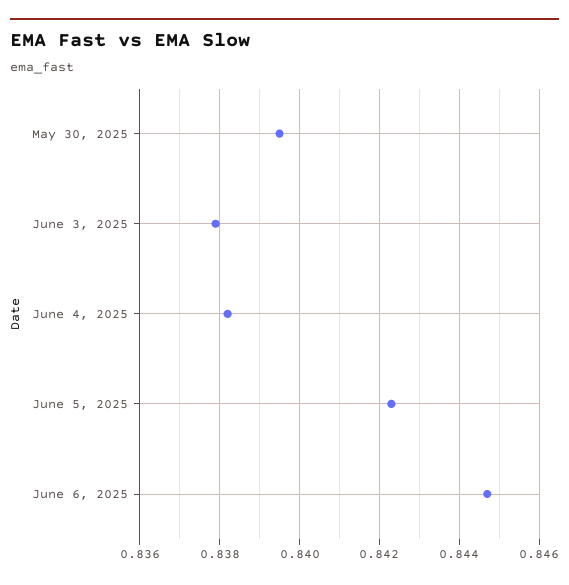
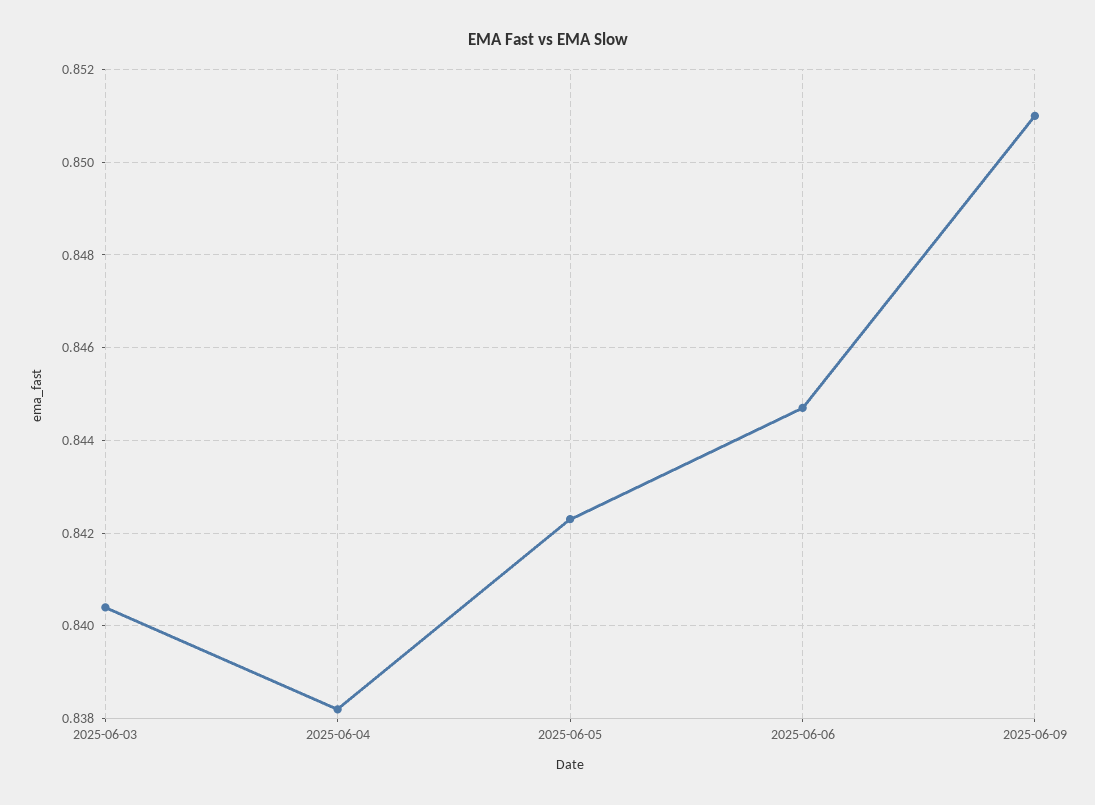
May 30, 2025: 0.8395 -> none
June 3, 2025: 0.838 -> 0.8405
2025-06-09: none -> 0.851

